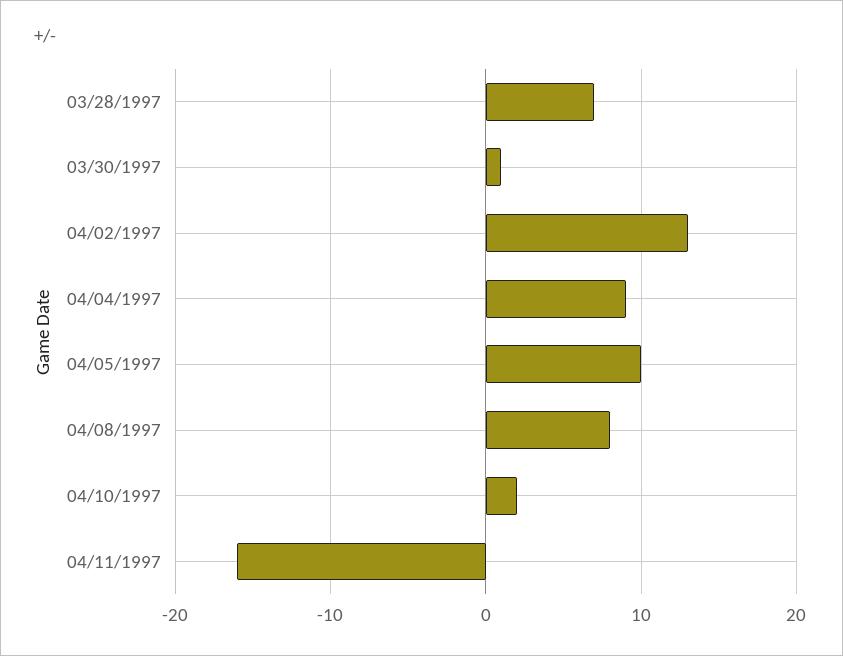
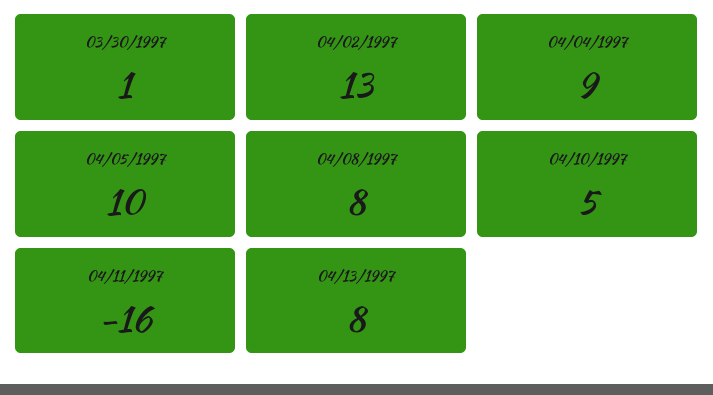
03/28/1997: 7 -> none
04/10/1997: 2 -> 5
04/13/1997: none -> 8

